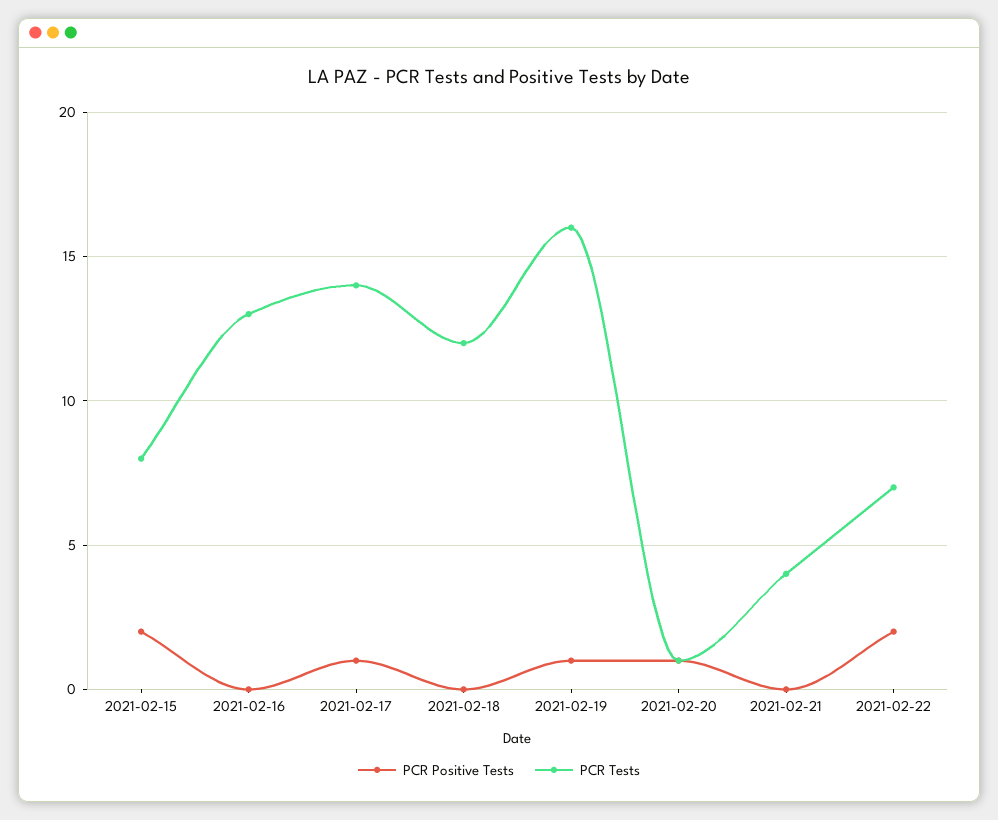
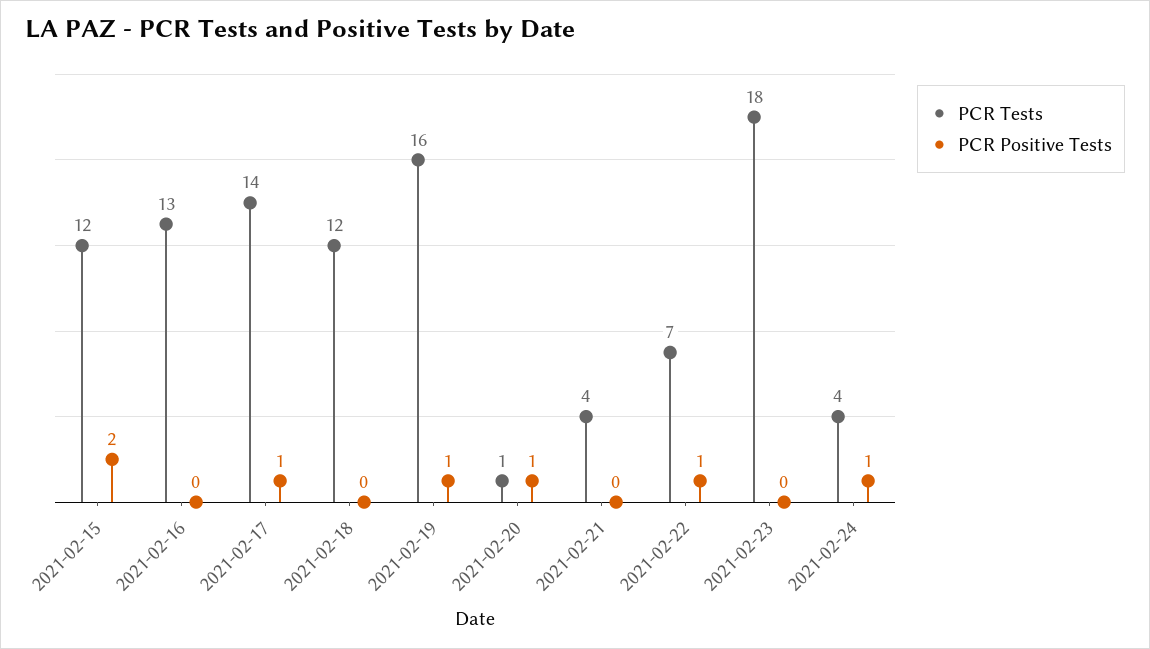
PCR Tests, 2021-02-15: 8 -> 12
PCR Positive Tests, 2021-02-22: 2 -> 1
PCR Tests, 2021-02-23: none -> 18
PCR Positive Tests, 2021-02-23: none -> 0
PCR Tests, 2021-02-24: none -> 4
PCR Positive Tests, 2021-02-24: none -> 1

